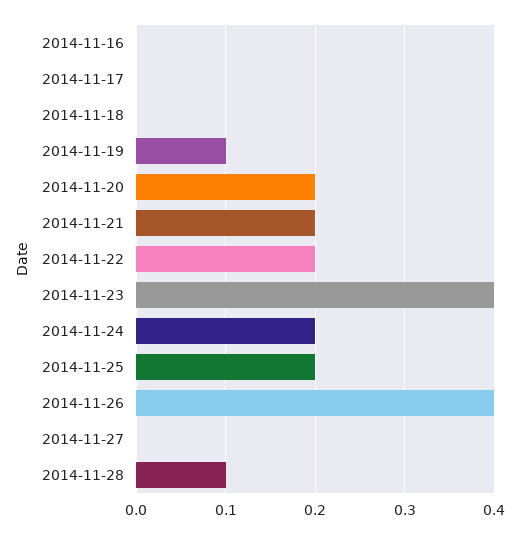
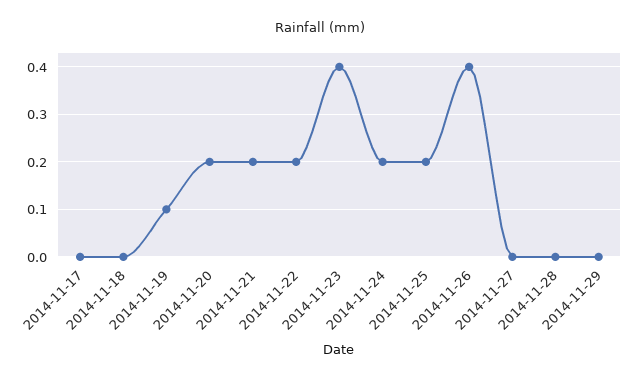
2014-11-16: 0 -> none
2014-11-28: 0.1 -> 0
2014-11-29: none -> 0

